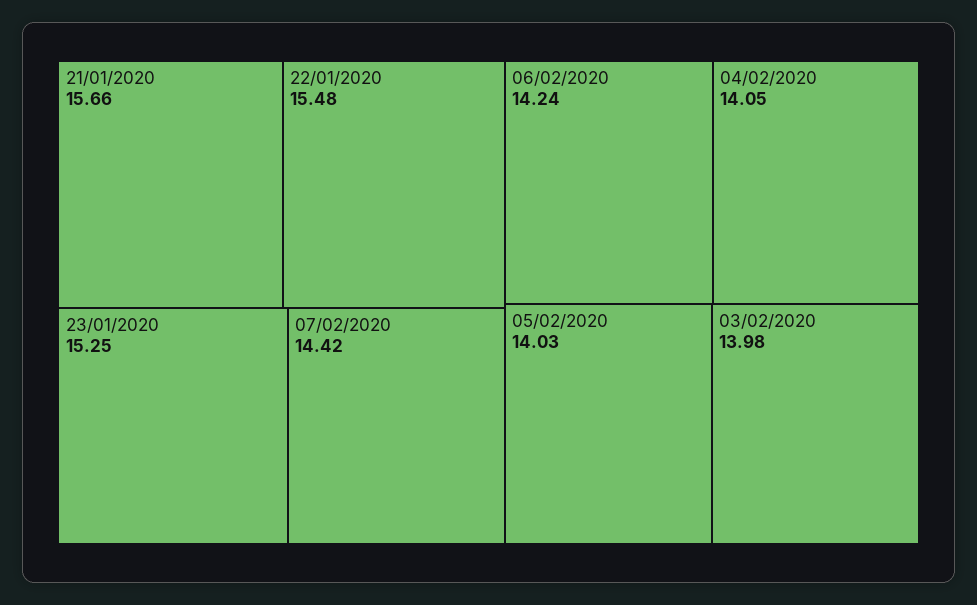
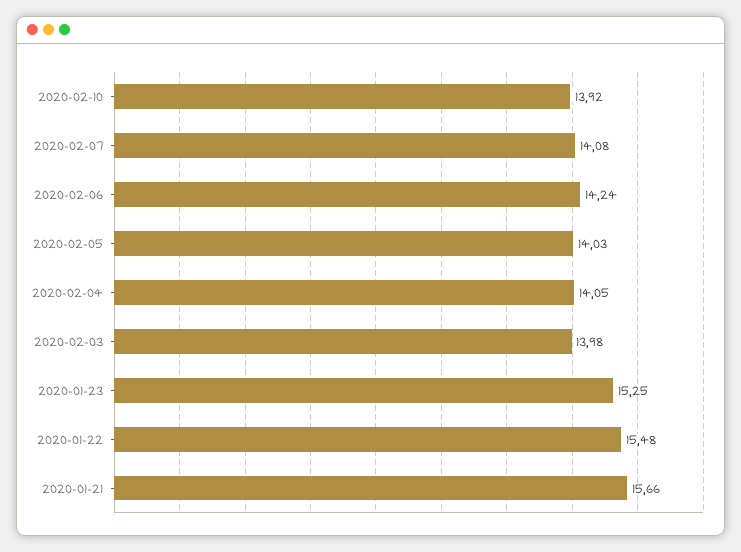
07/02/2020: 14.42 -> 14.08
2020-02-10: none -> 13.92

